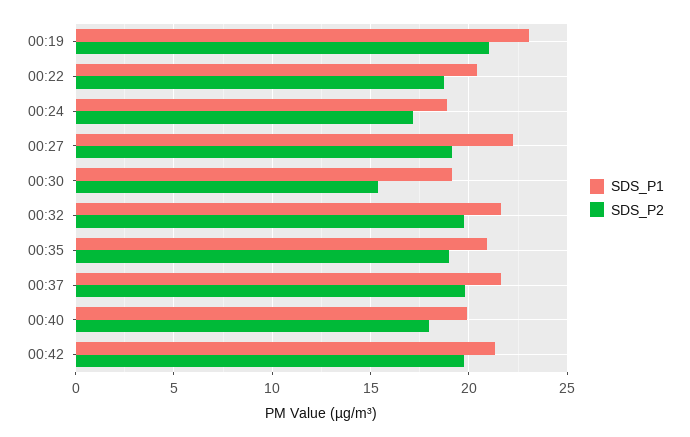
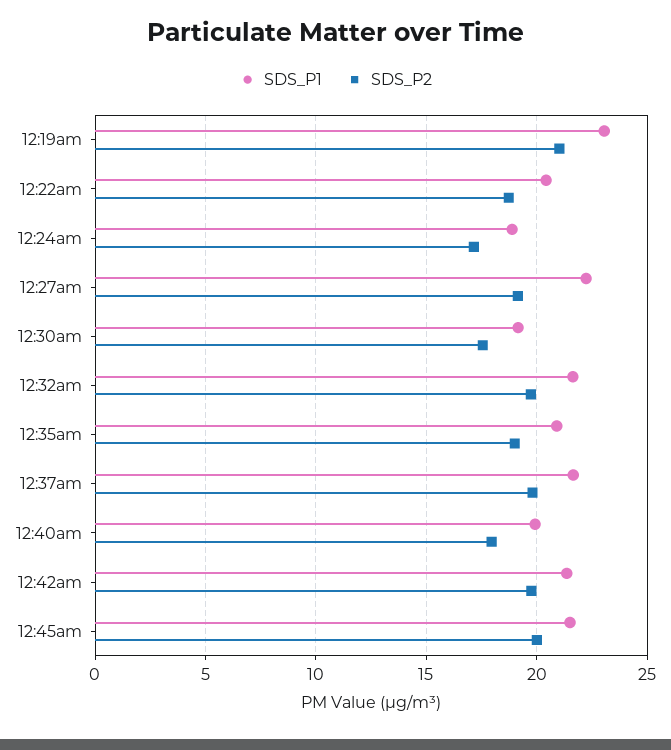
SDS_P2, 00:30: 15.5 -> 17.5
SDS_P1, 12:45am: none -> 21.5
SDS_P2, 12:45am: none -> 20

